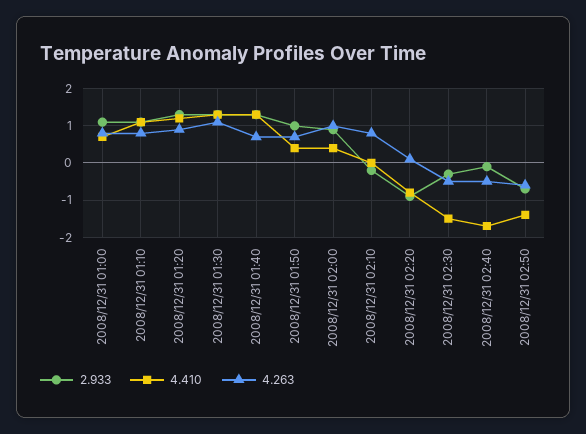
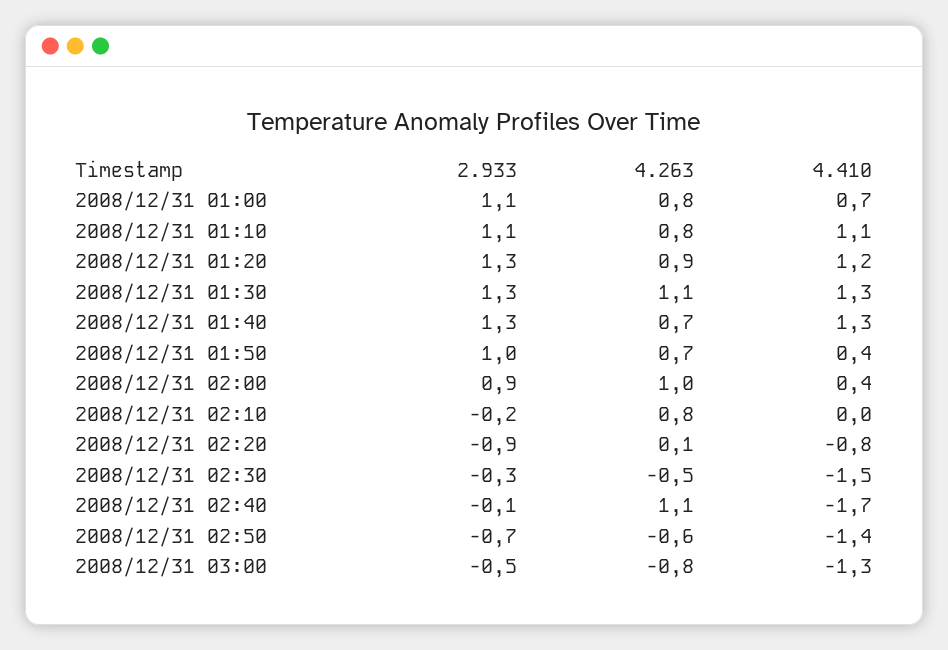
4.263, 2008/12/31 02:40: -0.5 -> 1.1
2.933, 2008/12/31 03:00: none -> -0.5
4.263, 2008/12/31 03:00: none -> -0.8
4.410, 2008/12/31 03:00: none -> -1.3

